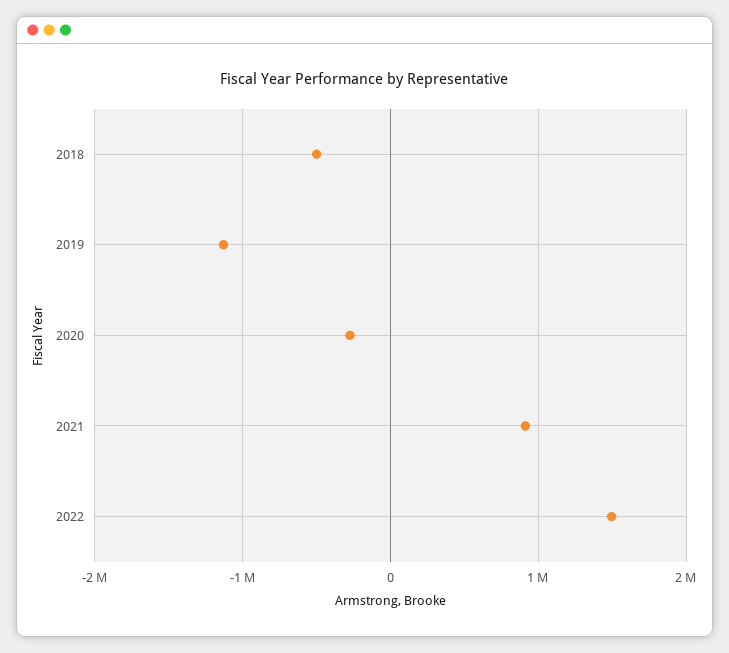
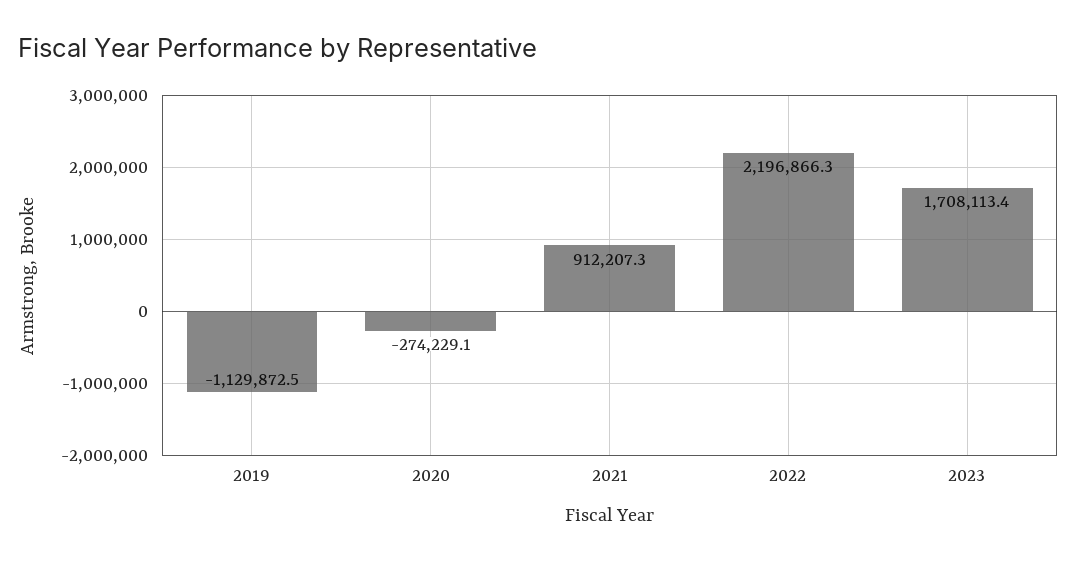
2018: -500000 -> none
2022: 1500000 -> 2196866.3
2023: none -> 1708113.4

